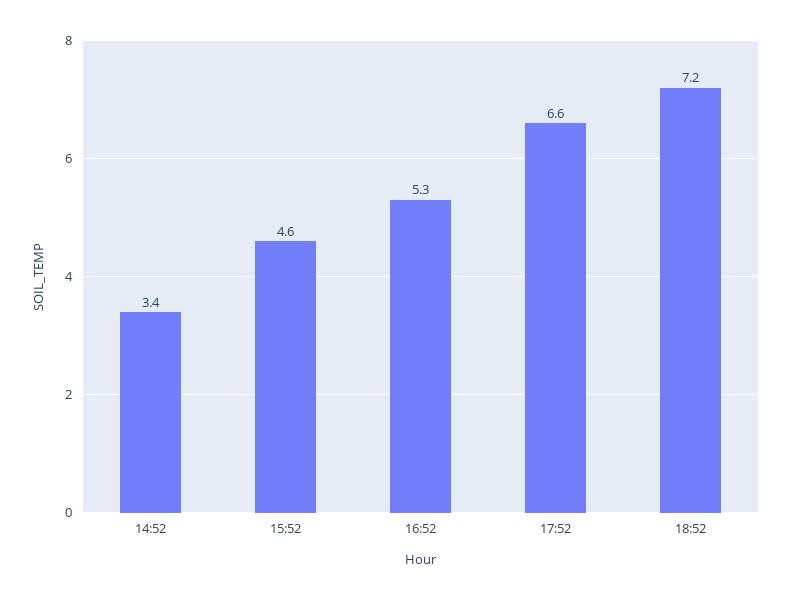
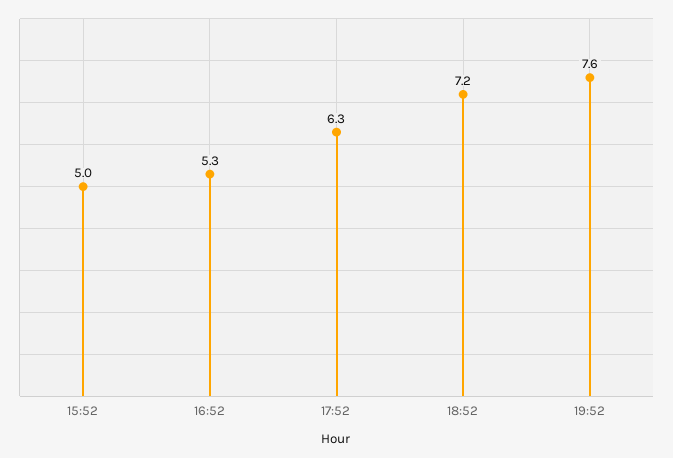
14:52: 3.4 -> none
15:52: 4.6 -> 5
17:52: 6.6 -> 6.3
19:52: none -> 7.6

